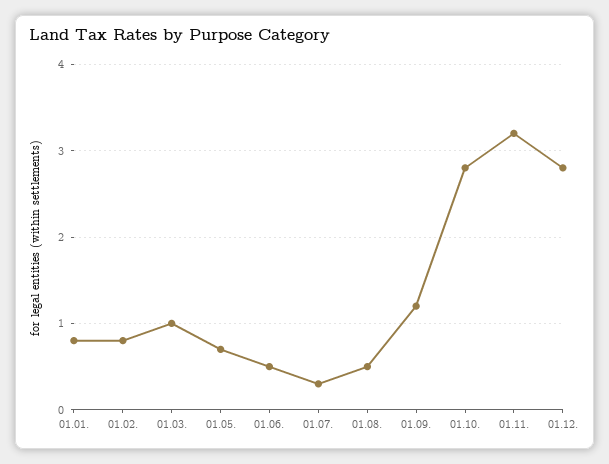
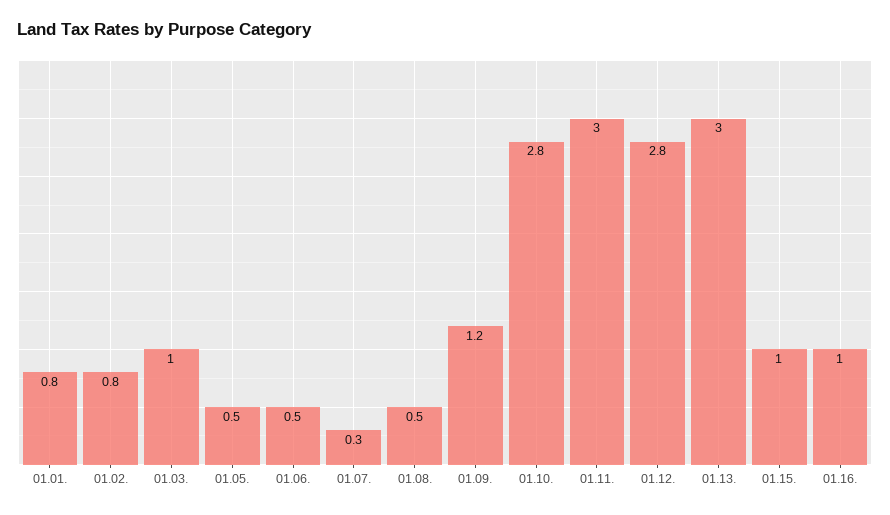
01.05.: 0.7 -> 0.5
01.11.: 3.2 -> 3
01.13.: none -> 3
01.15.: none -> 1
01.16.: none -> 1

